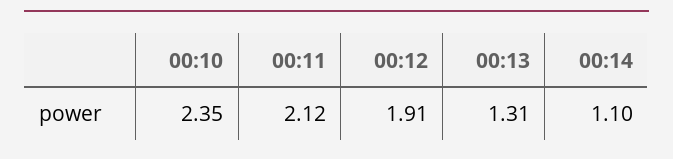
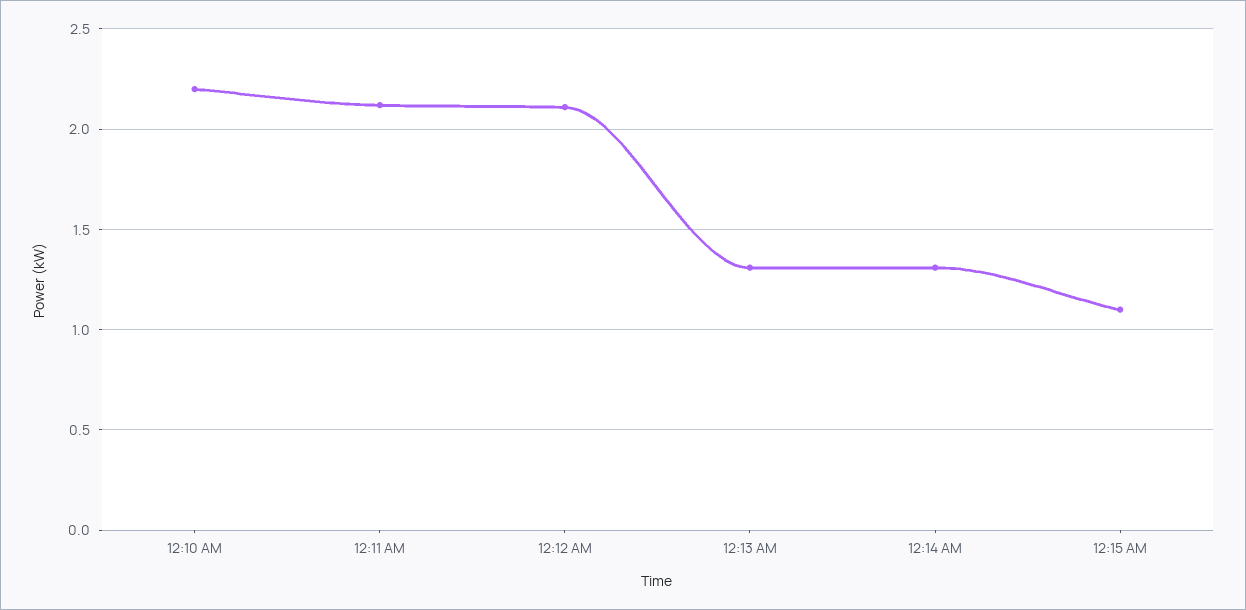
00:10: 2.35 -> 2.2
00:12: 1.91 -> 2.1
00:14: 1.1 -> 1.3
12:15 AM: none -> 1.1

